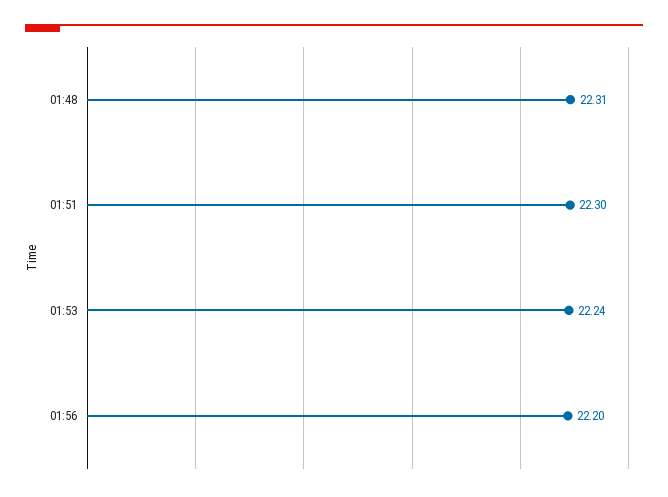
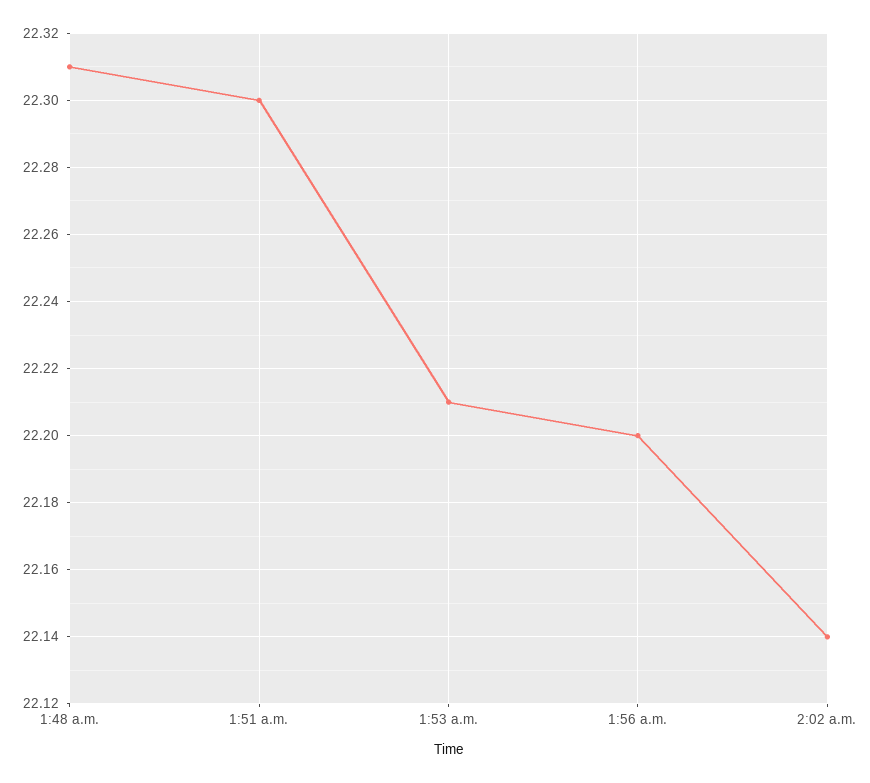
01:53: 22.24 -> 22.21
2:02 a.m.: none -> 22.14

